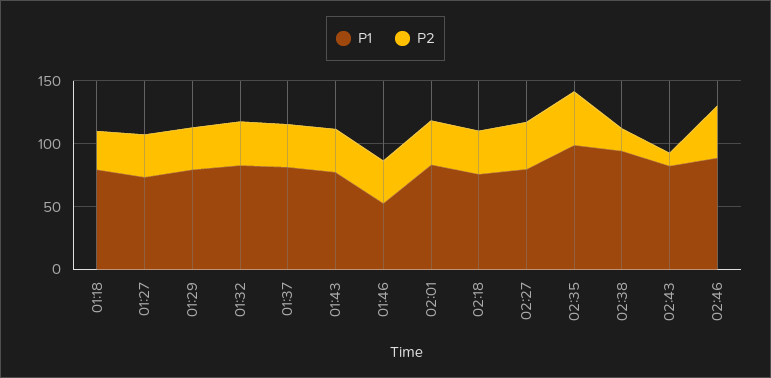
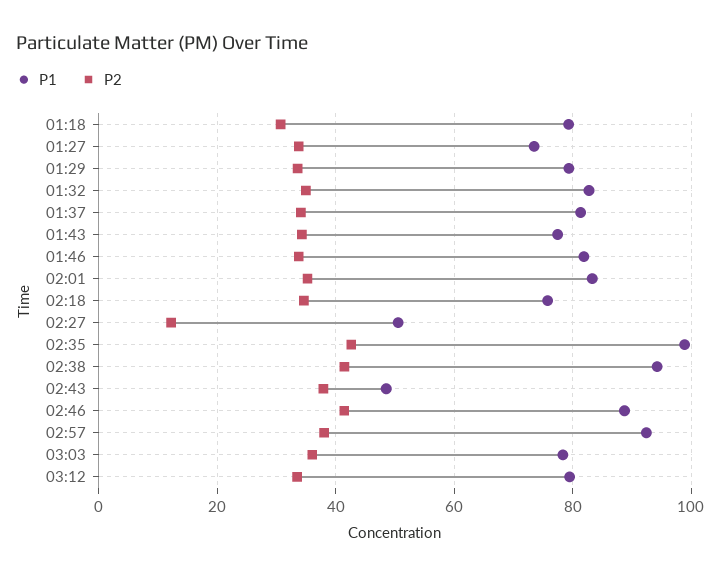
P1, 01:46: 50 -> 82
P1, 02:27: 80 -> 50
P2, 02:27: 40 -> 12
P2, 02:38: 20 -> 42
P1, 02:43: 80 -> 48
P2, 02:43: 10 -> 38
P1, 02:57: none -> 92
P2, 02:57: none -> 38
P1, 03:03: none -> 78
P2, 03:03: none -> 36
P1, 03:12: none -> 80
P2, 03:12: none -> 34

